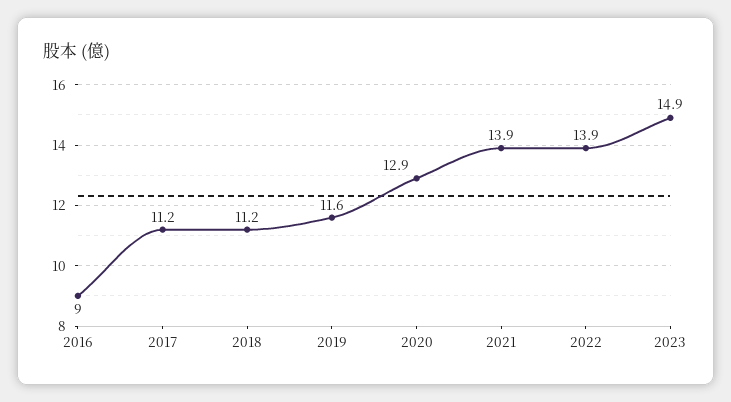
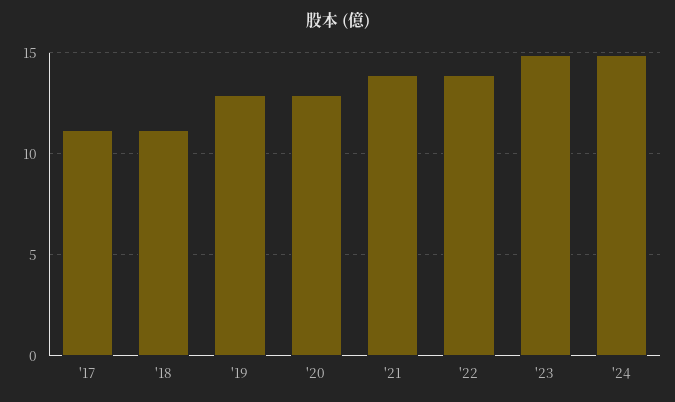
2016: 9 -> none
2019: 11.6 -> 13
'24: none -> 15

